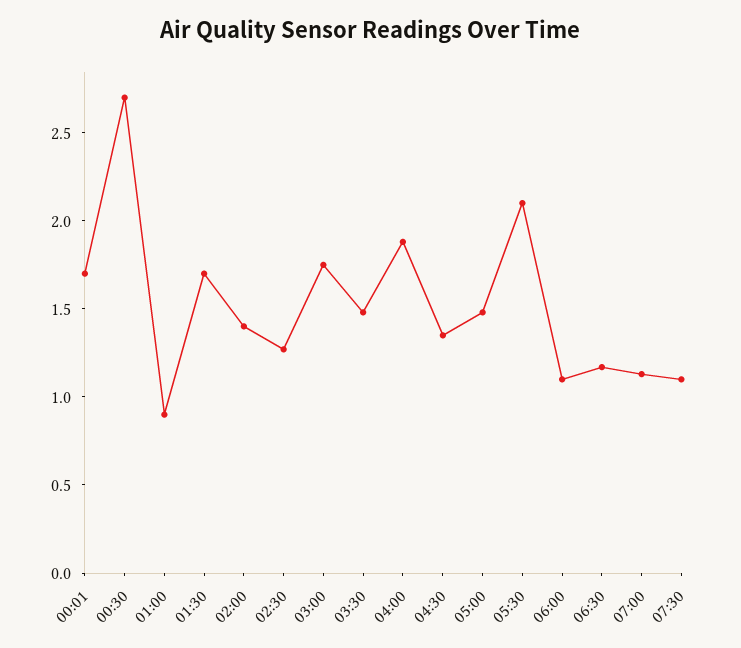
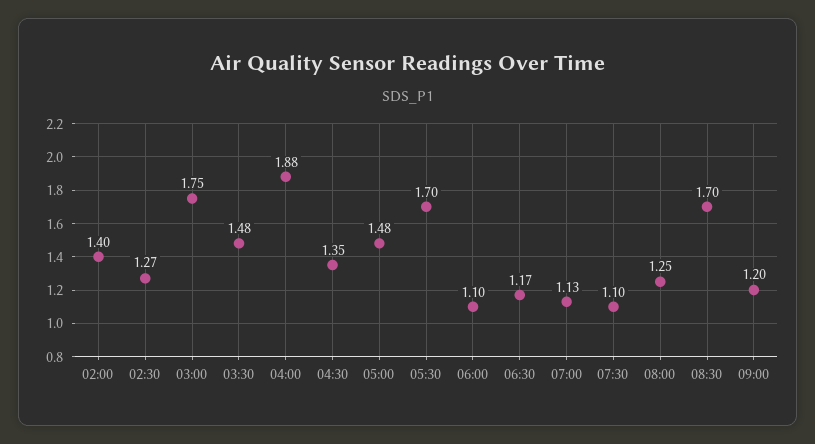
00:01: 1.7 -> none
00:30: 2.7 -> none
01:00: 0.9 -> none
01:30: 1.7 -> none
05:30: 2.1 -> 1.7
08:00: none -> 1.25
08:30: none -> 1.7
09:00: none -> 1.2

